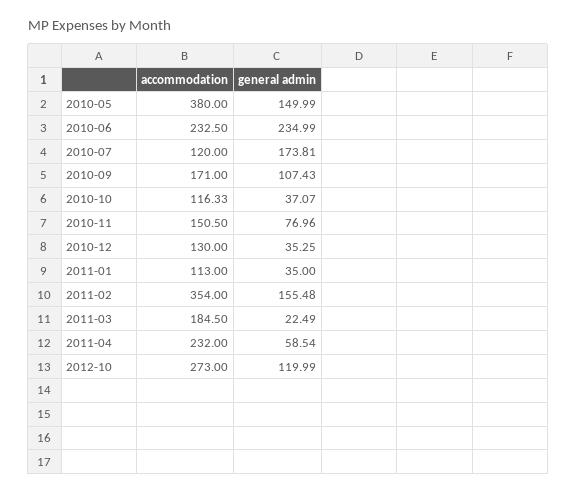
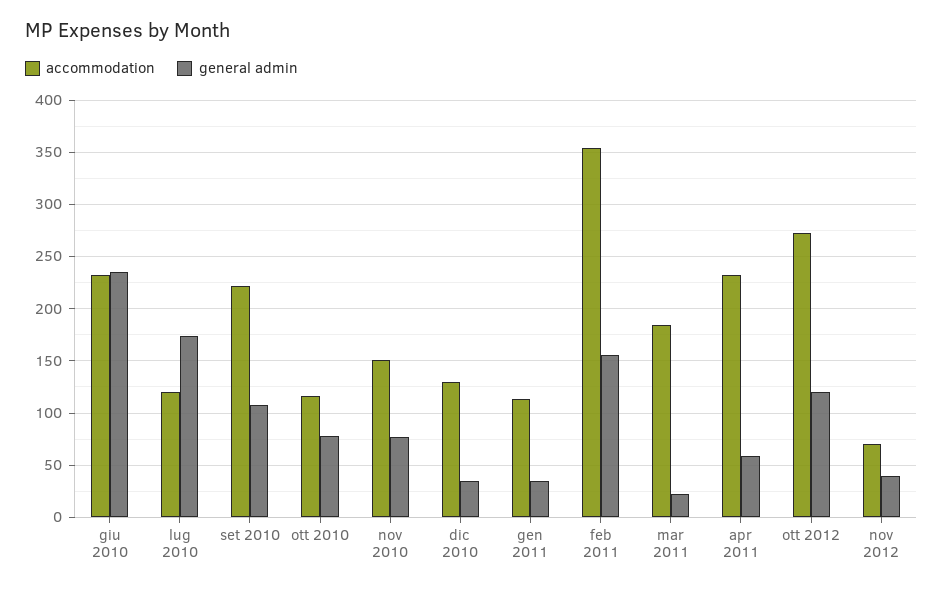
accommodation, 2010-05: 380 -> none
general admin, 2010-05: 149.99 -> none
accommodation, 2010-09: 171 -> 220
general admin, 2010-10: 37.07 -> 80
accommodation, nov 2012: none -> 70
general admin, nov 2012: none -> 40

